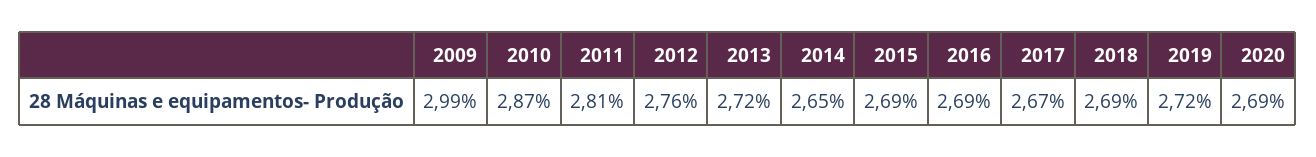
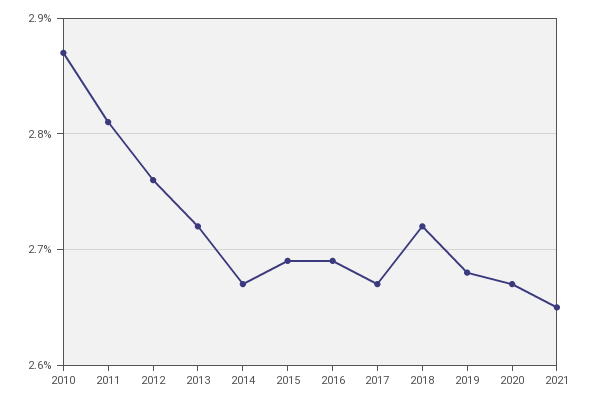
2009: 2.99 -> none
2014: 2.65 -> 2.67
2018: 2.69 -> 2.72
2019: 2.72 -> 2.68
2020: 2.69 -> 2.67
2021: none -> 2.65

